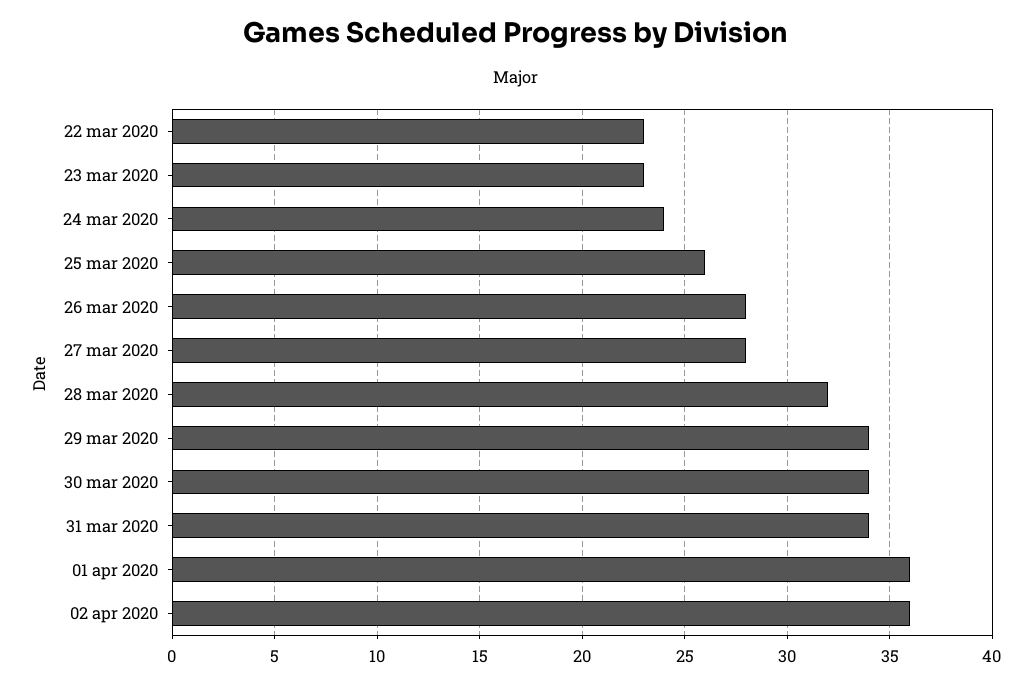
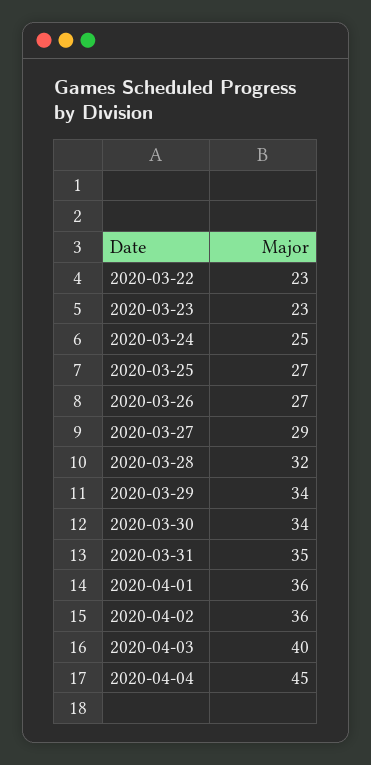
24 mar 2020: 24 -> 25
25 mar 2020: 26 -> 27
26 mar 2020: 28 -> 27
27 mar 2020: 28 -> 29
31 mar 2020: 34 -> 35
2020-04-03: none -> 40
2020-04-04: none -> 45

